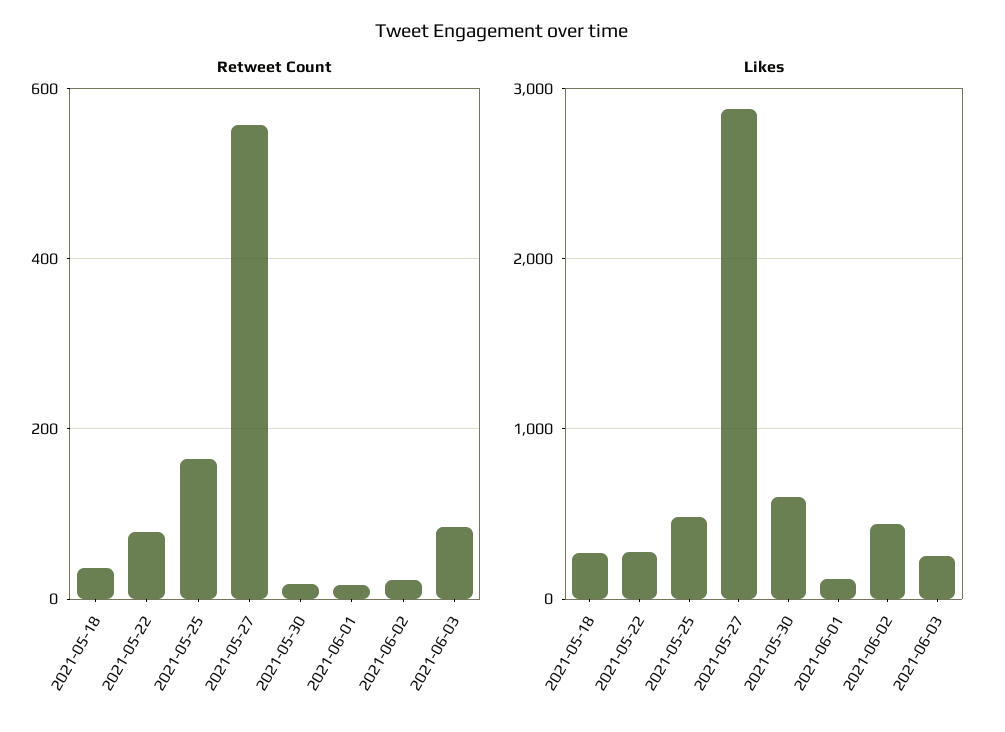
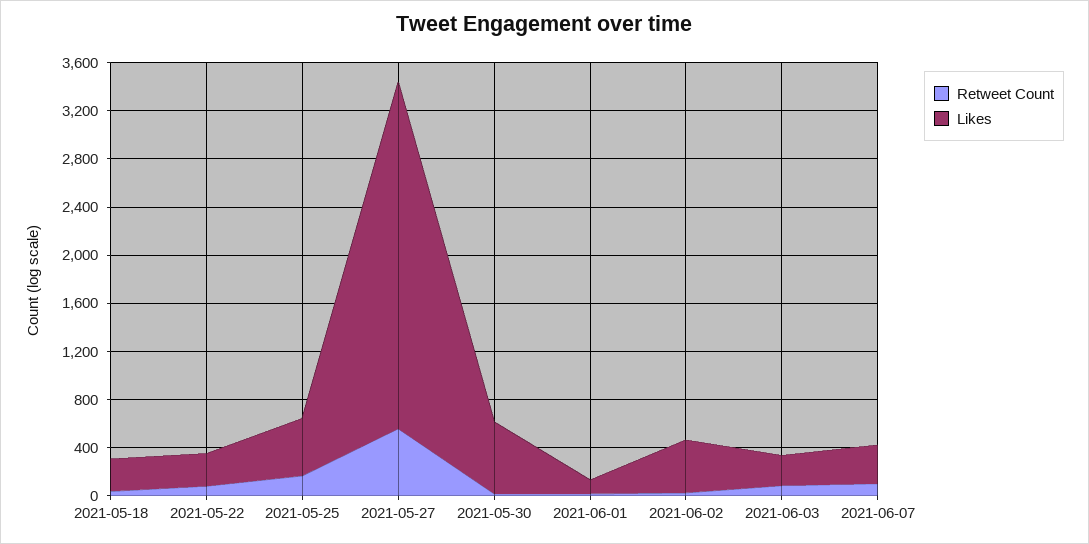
Retweet Count, 2021-06-07: none -> 100
Likes, 2021-06-07: none -> 300

